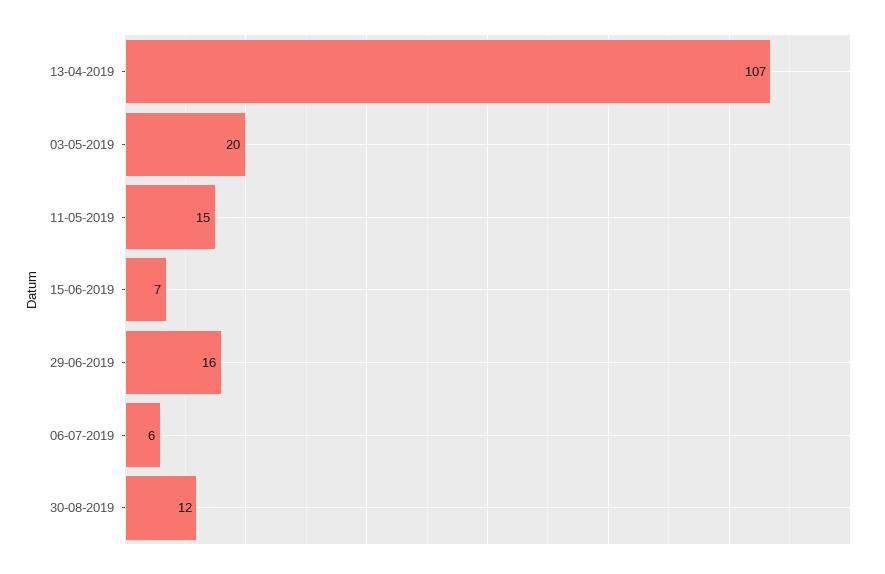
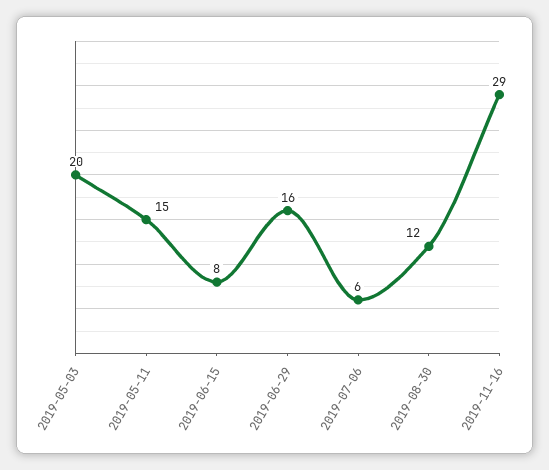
13-04-2019: 107 -> none
15-06-2019: 7 -> 8
2019-11-16: none -> 29

